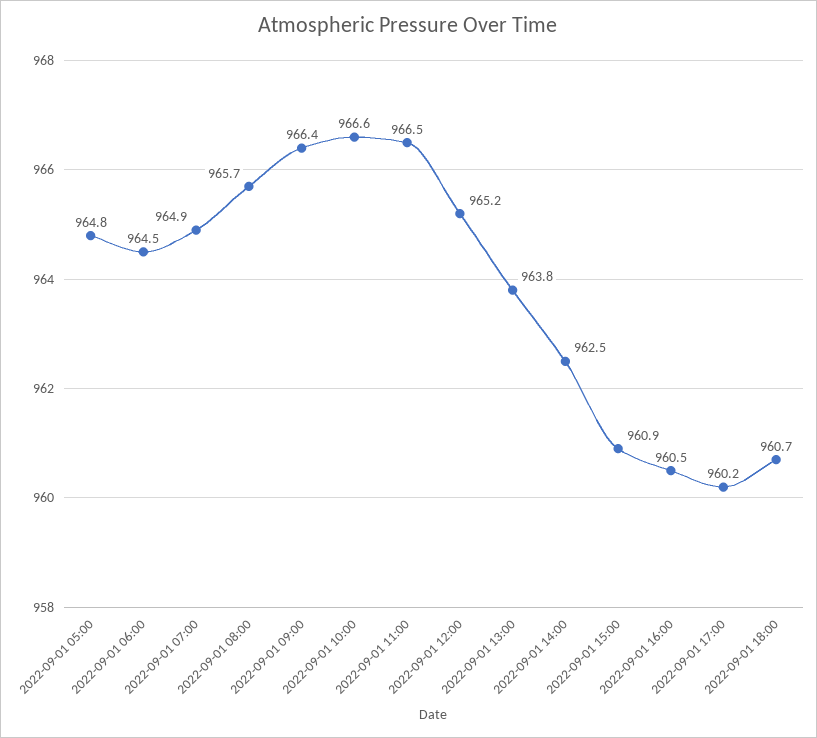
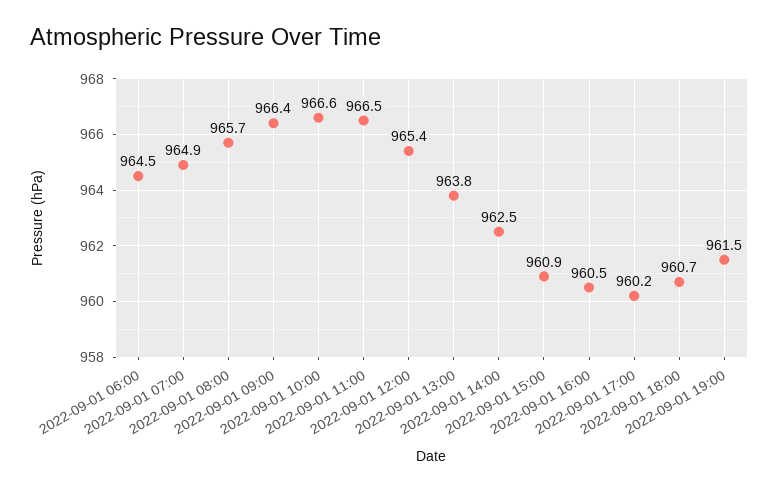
2022-09-01 05:00: 964.8 -> none
2022-09-01 12:00: 965.2 -> 965.4
2022-09-01 19:00: none -> 961.5

